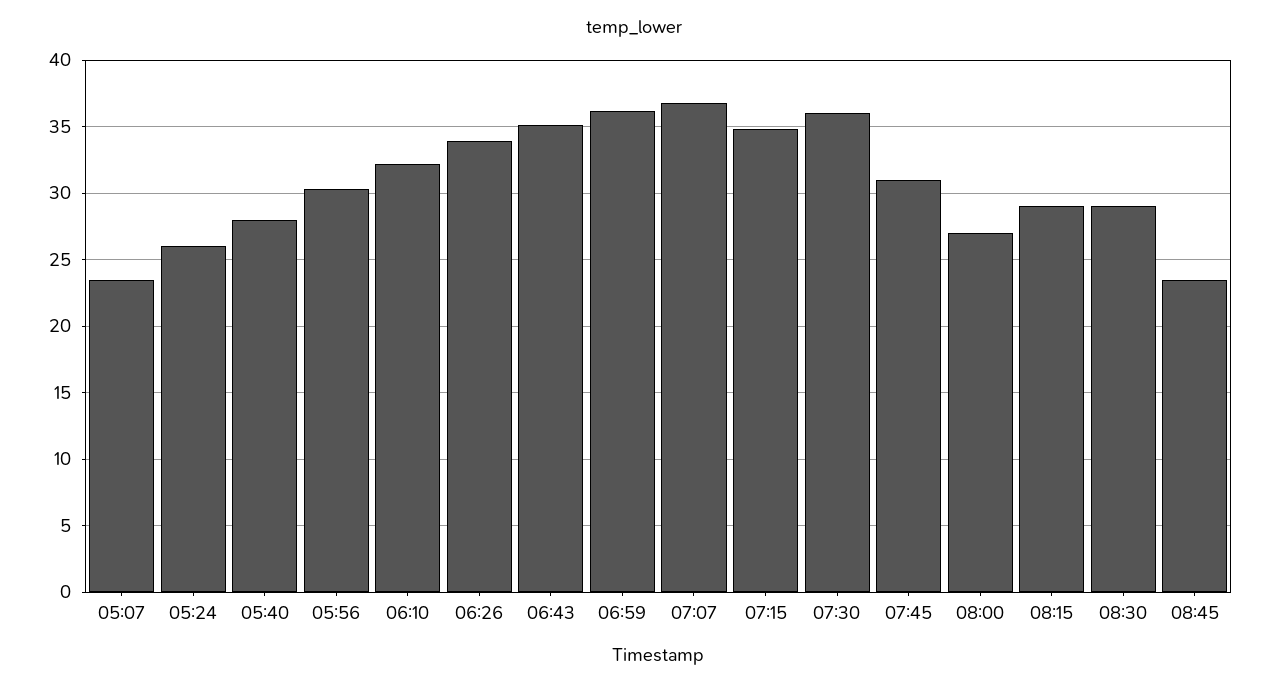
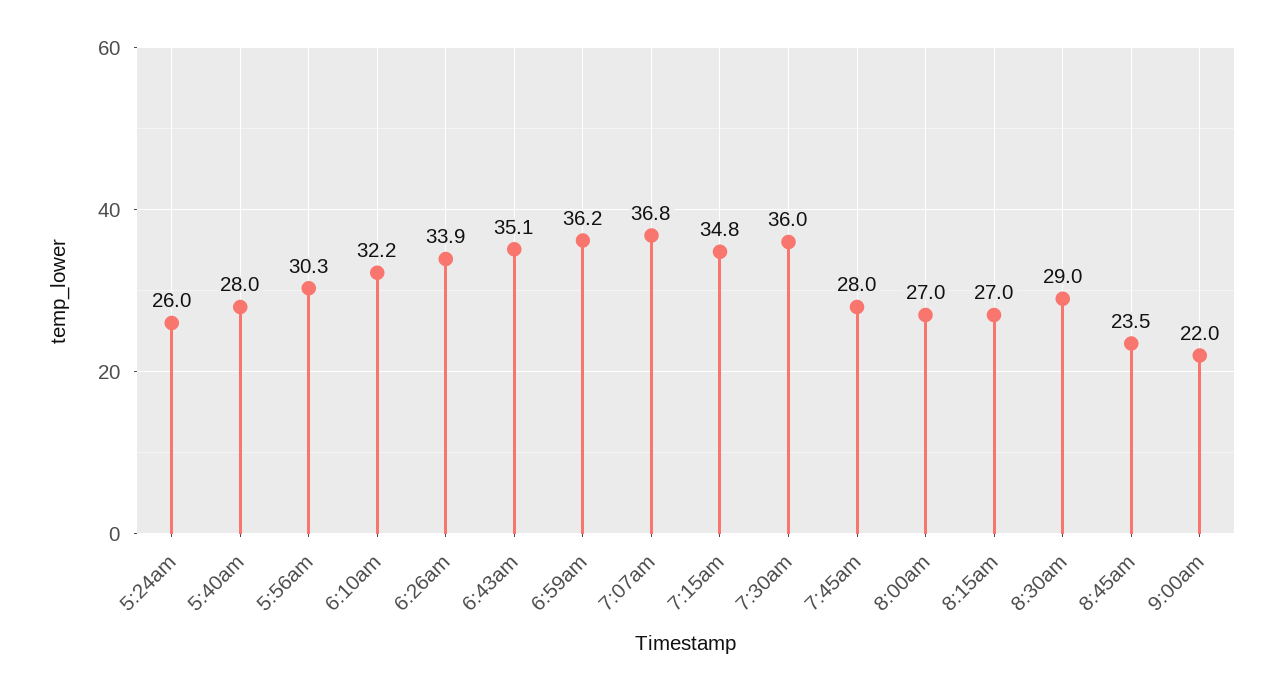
05:07: 23.5 -> none
07:45: 31 -> 28
08:15: 29 -> 27
9:00am: none -> 22

